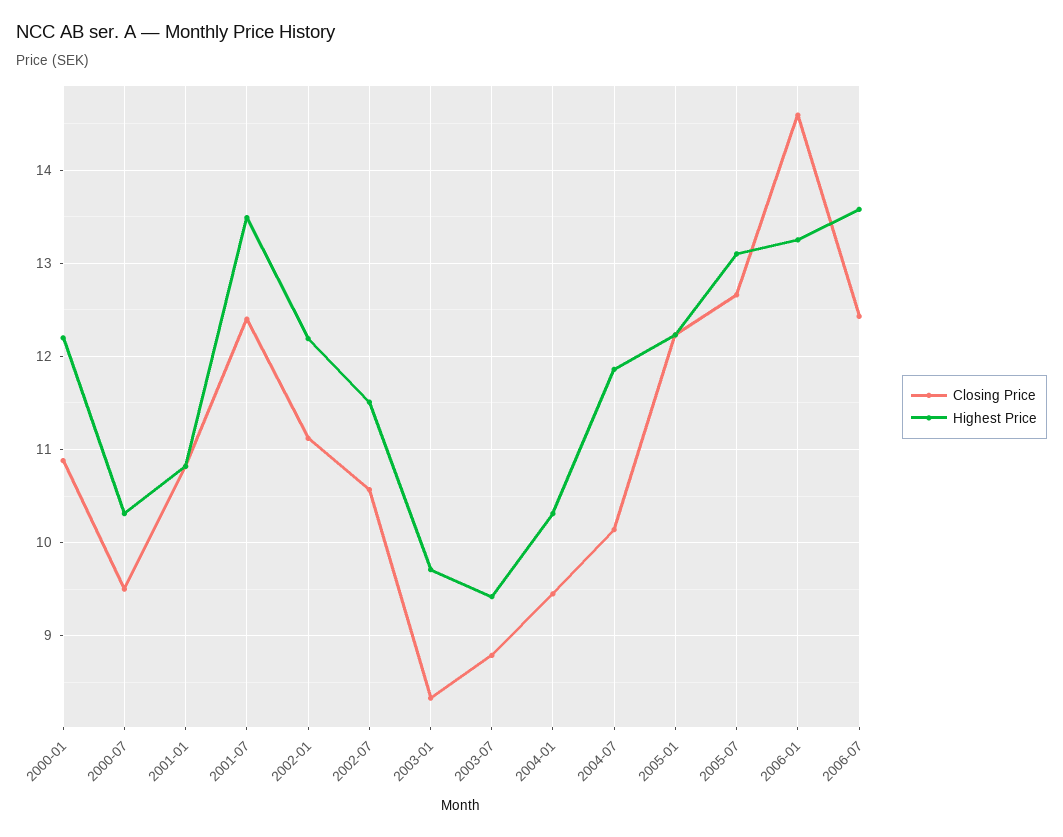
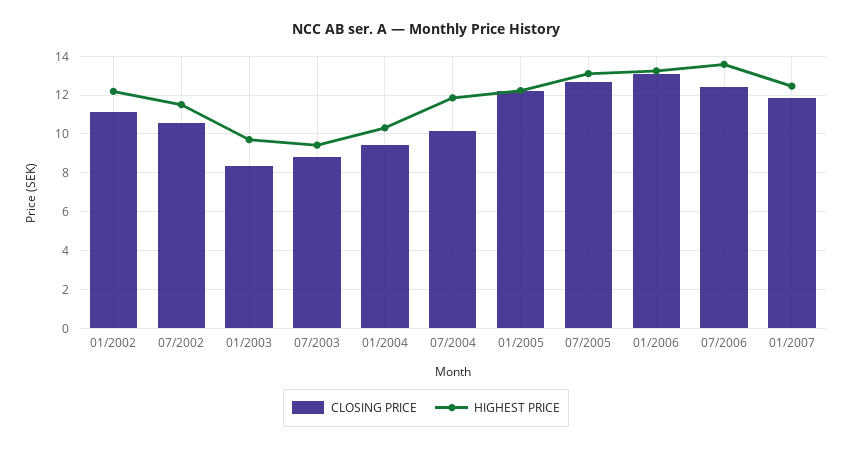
Closing Price, 2000-01: 10.9 -> none
Highest Price, 2000-01: 12.2 -> none
Closing Price, 2000-07: 9.5 -> none
Highest Price, 2000-07: 10.3 -> none
Closing Price, 2001-01: 10.8 -> none
Highest Price, 2001-01: 10.8 -> none
Closing Price, 2001-07: 12.4 -> none
Highest Price, 2001-07: 13.5 -> none
Closing Price, 2006-01: 14.6 -> 13
Closing Price, 01/2007: none -> 12
Highest Price, 01/2007: none -> 12.5

